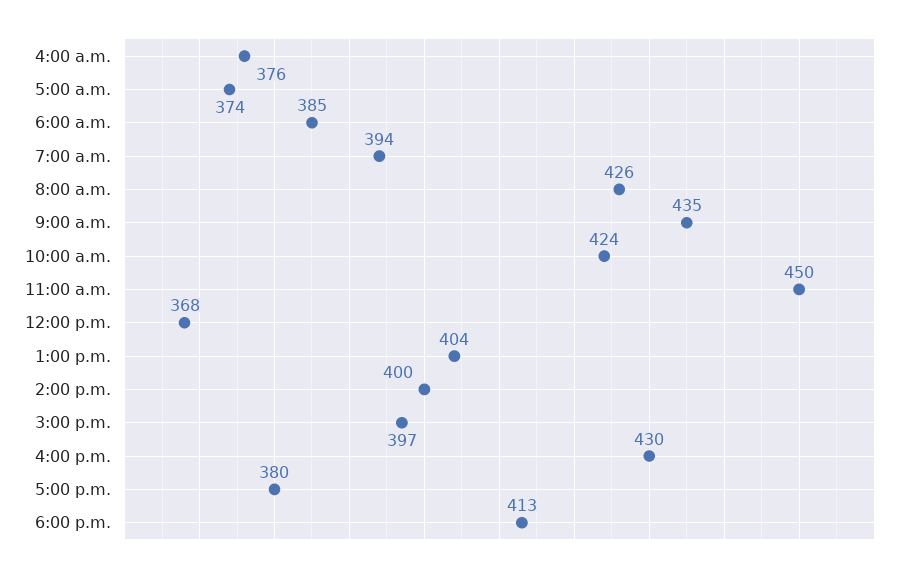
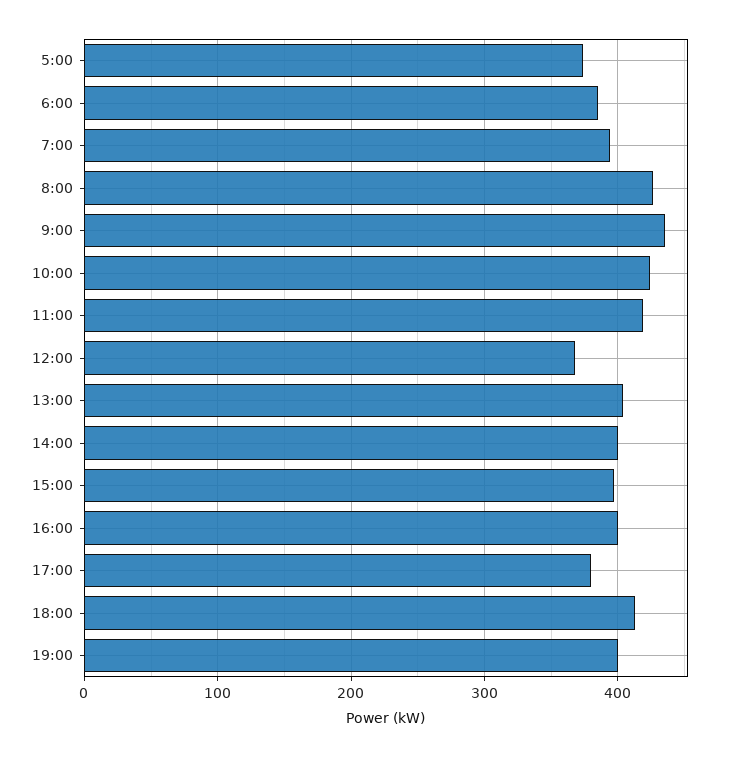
4:00 a.m.: 376 -> none
11:00 a.m.: 450 -> 420
4:00 p.m.: 430 -> 400
19:00: none -> 400

